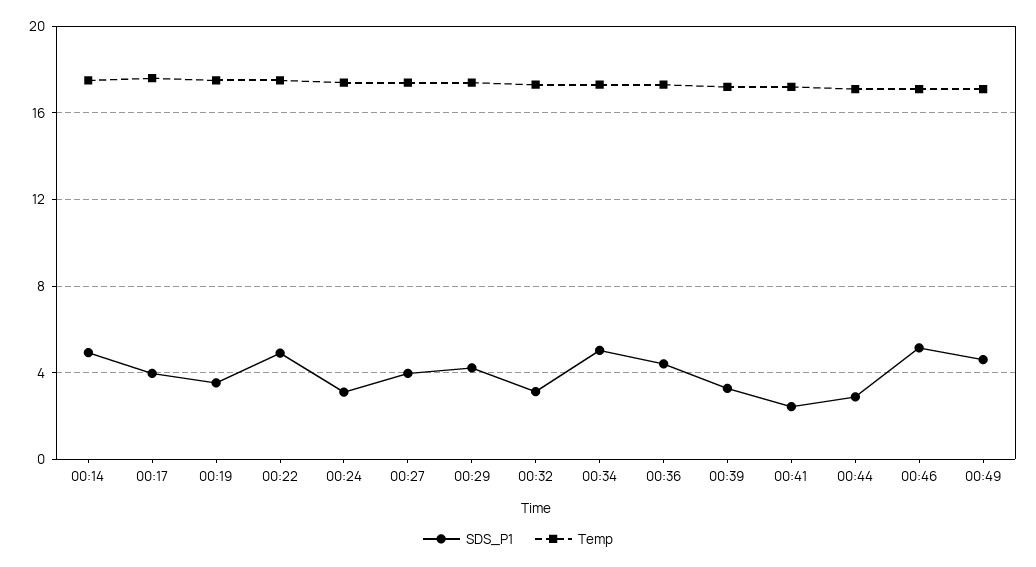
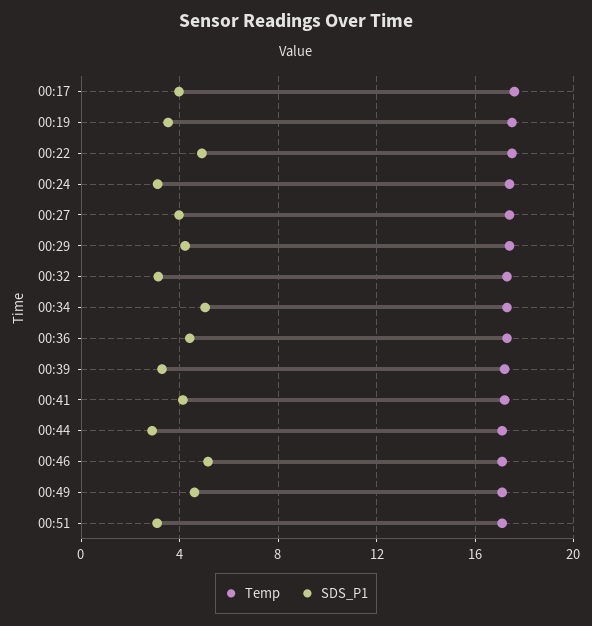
SDS_P1, 00:14: 5 -> none
Temp, 00:14: 17.5 -> none
SDS_P1, 00:41: 2.5 -> 4
Temp, 00:51: none -> 17
SDS_P1, 00:51: none -> 3

